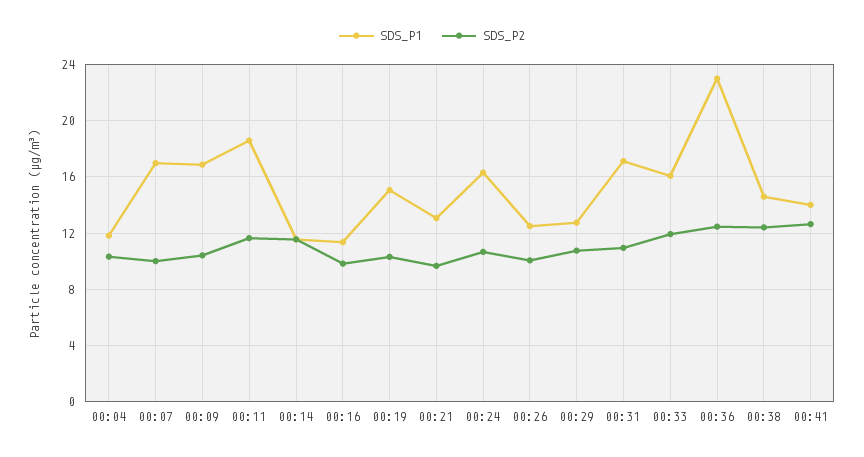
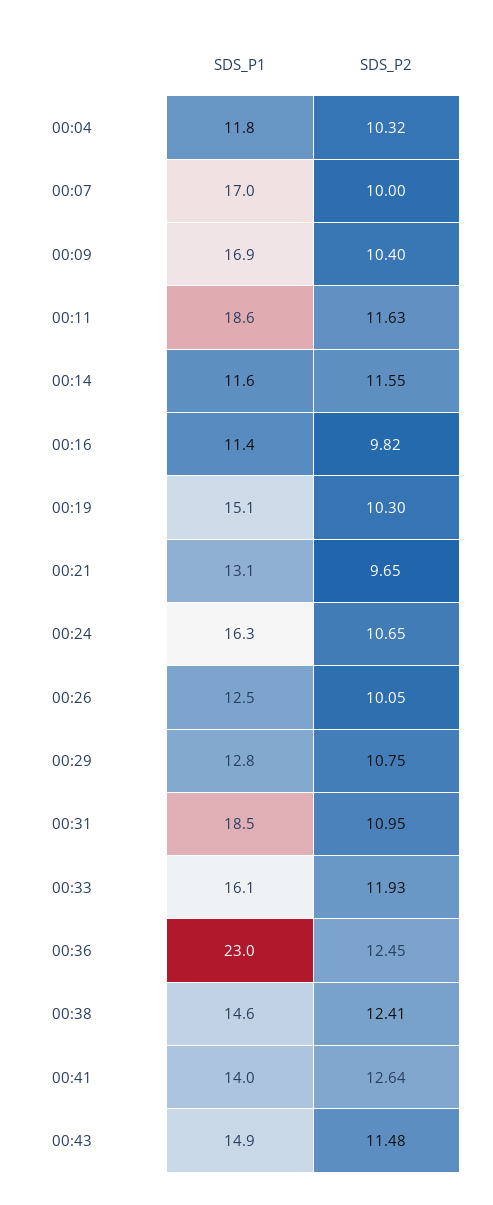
SDS_P1, 00:31: 17 -> 18.5
SDS_P1, 00:43: none -> 14.9
SDS_P2, 00:43: none -> 11.48

